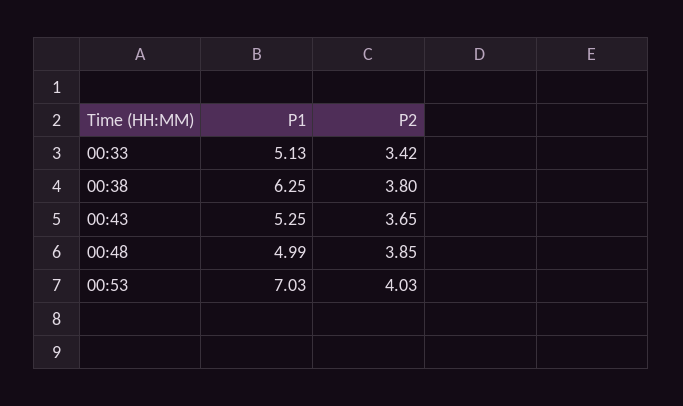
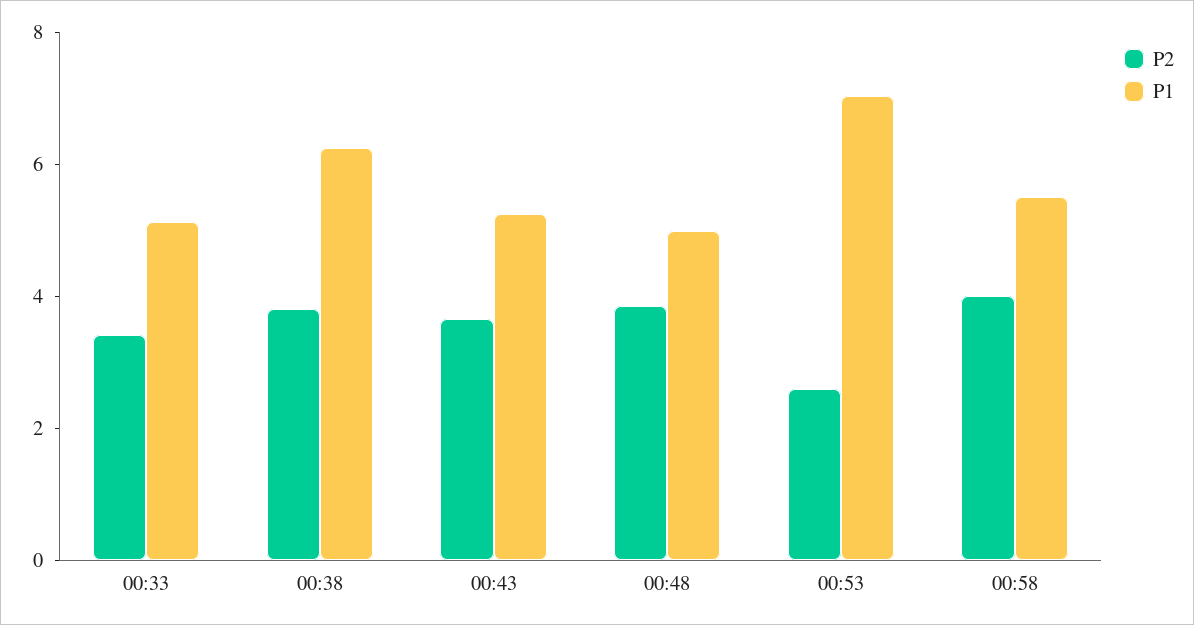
P2, 00:53: 4.03 -> 2.5
P2, 00:58: none -> 4
P1, 00:58: none -> 5.5

